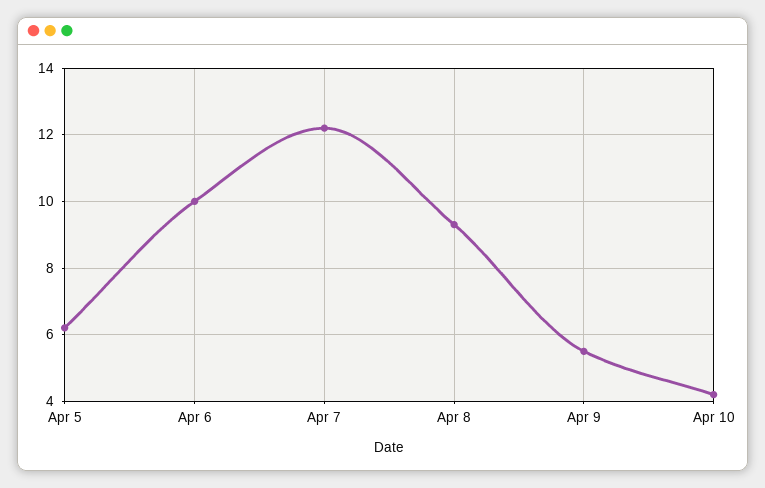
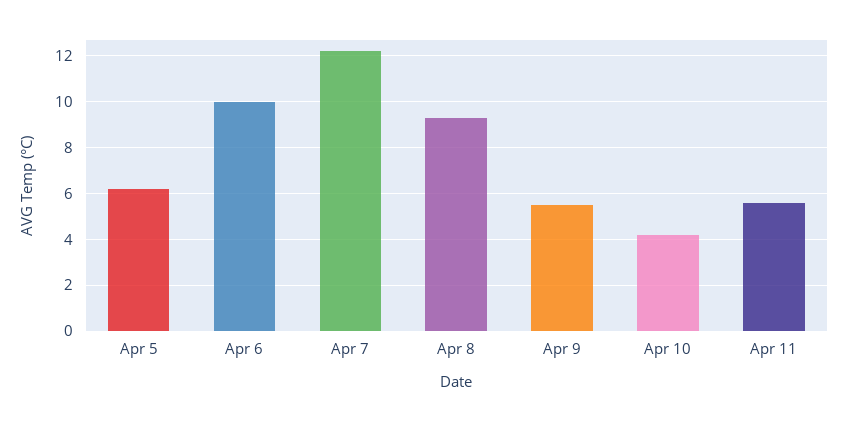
Apr 11: none -> 5.5

